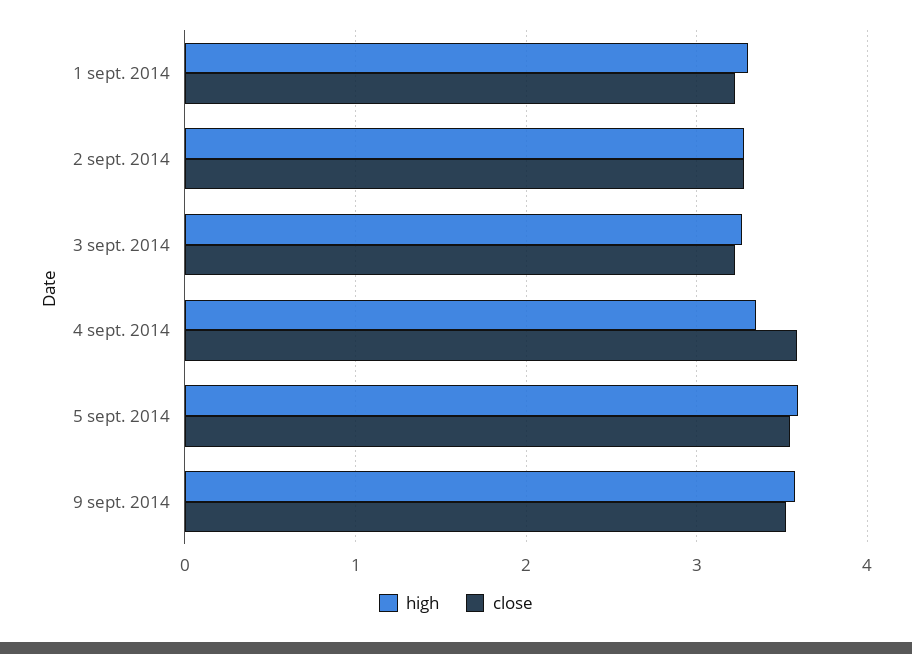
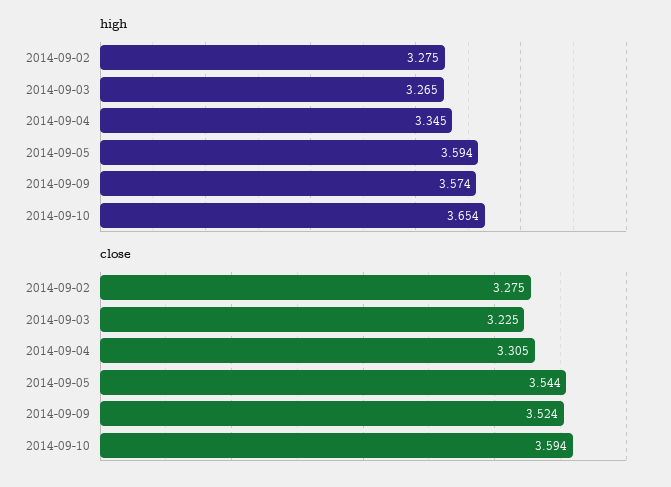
high, 1 sept. 2014: 3.3 -> none
close, 1 sept. 2014: 3.2 -> none
close, 4 sept. 2014: 3.6 -> 3.305
high, 2014-09-10: none -> 3.654
close, 2014-09-10: none -> 3.594

